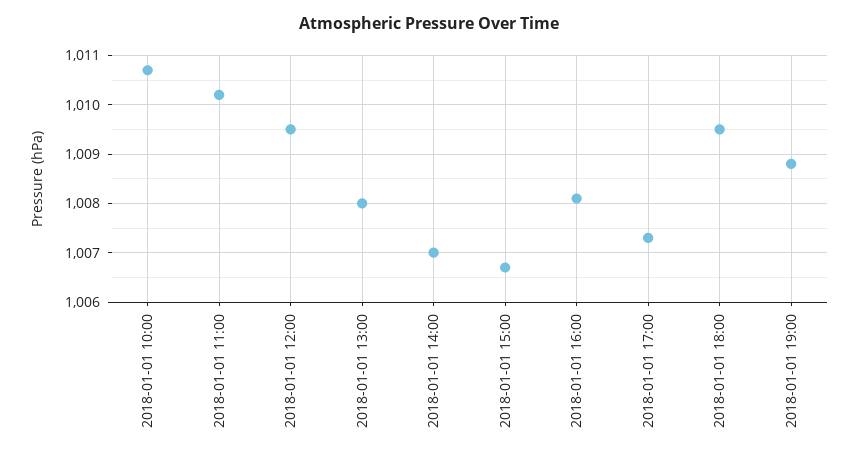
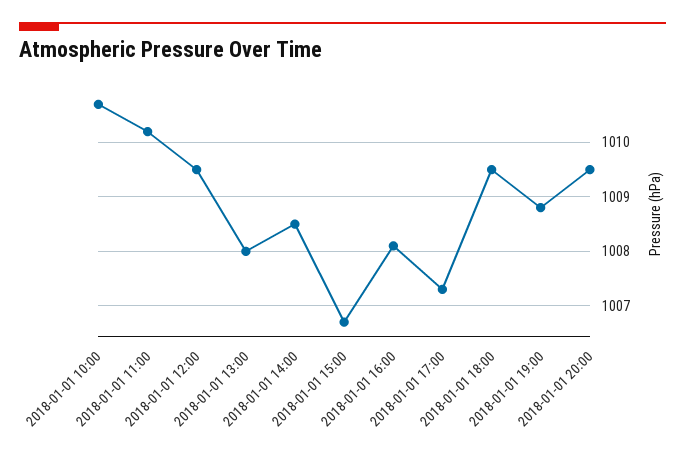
2018-01-01 14:00: 1007 -> 1008.5
2018-01-01 20:00: none -> 1009.5

